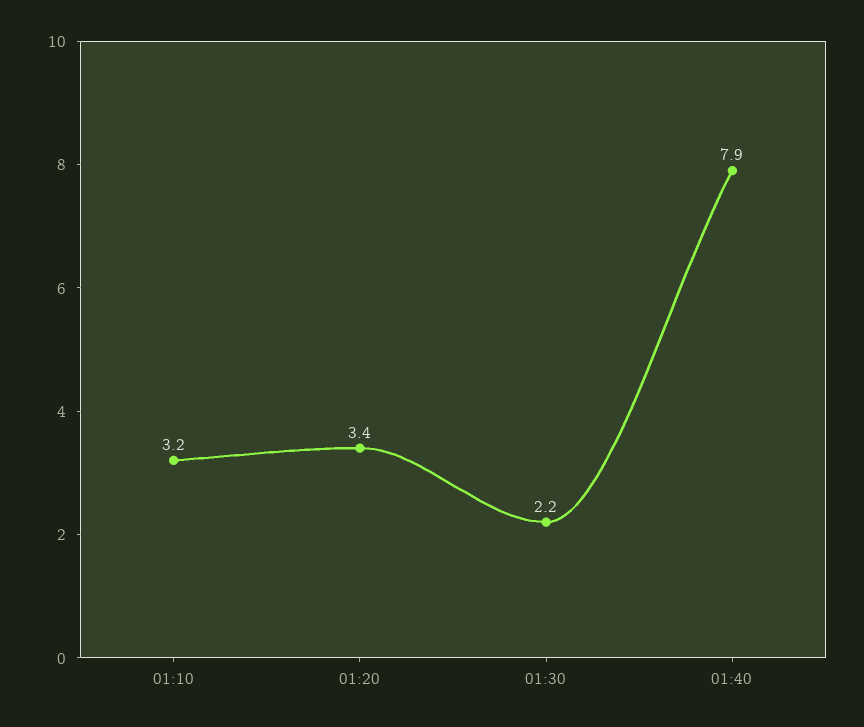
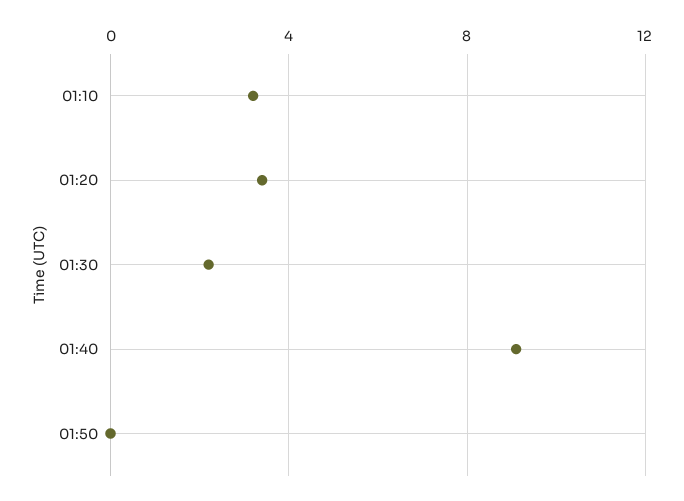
01:40: 7.9 -> 9
01:50: none -> 0

